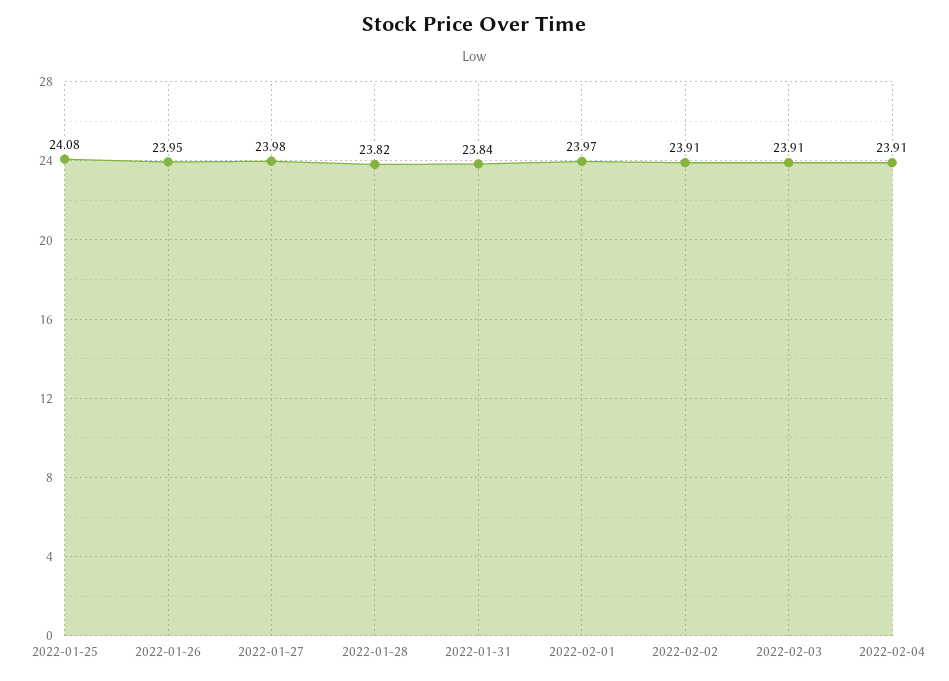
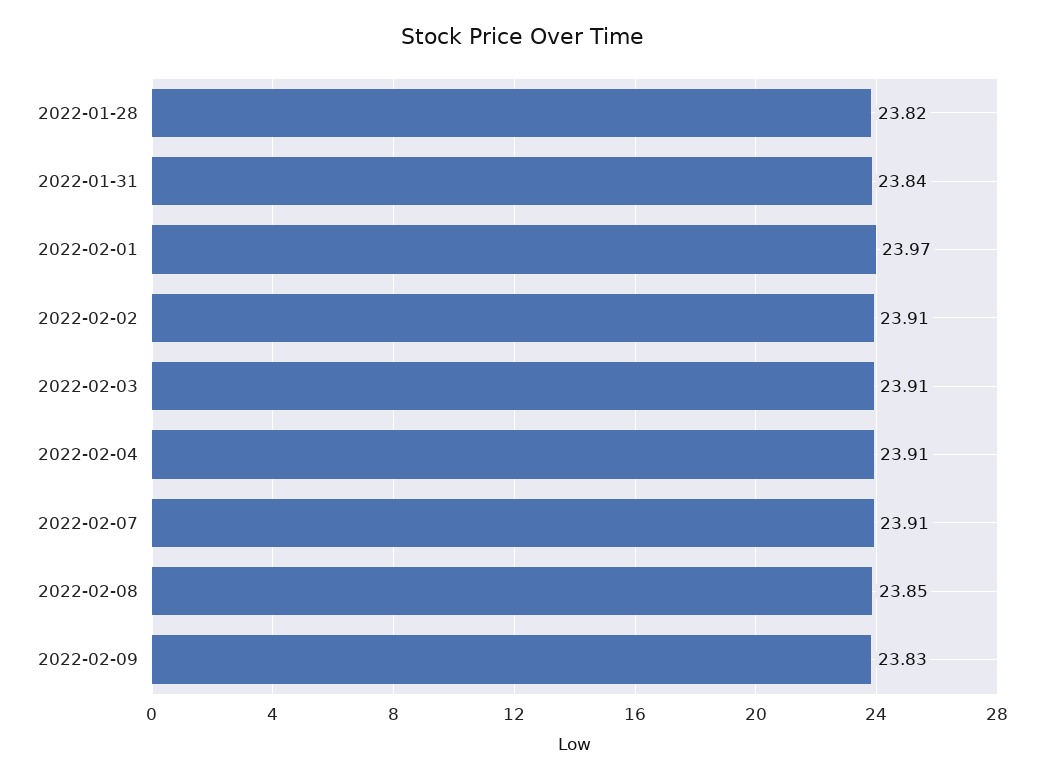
2022-01-25: 24.08 -> none
2022-01-26: 23.95 -> none
2022-01-27: 23.98 -> none
2022-02-07: none -> 23.91
2022-02-08: none -> 23.85
2022-02-09: none -> 23.83

